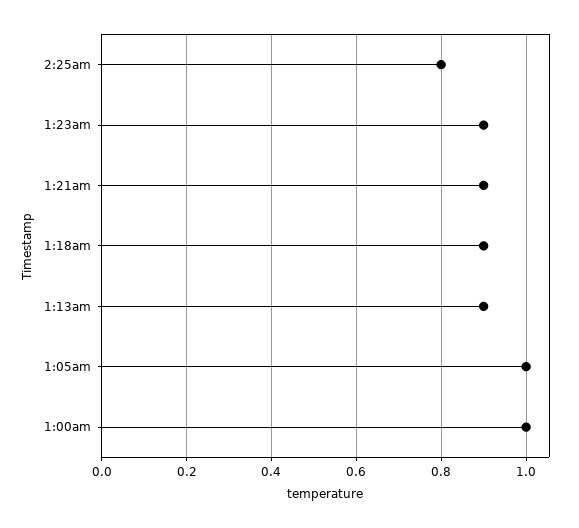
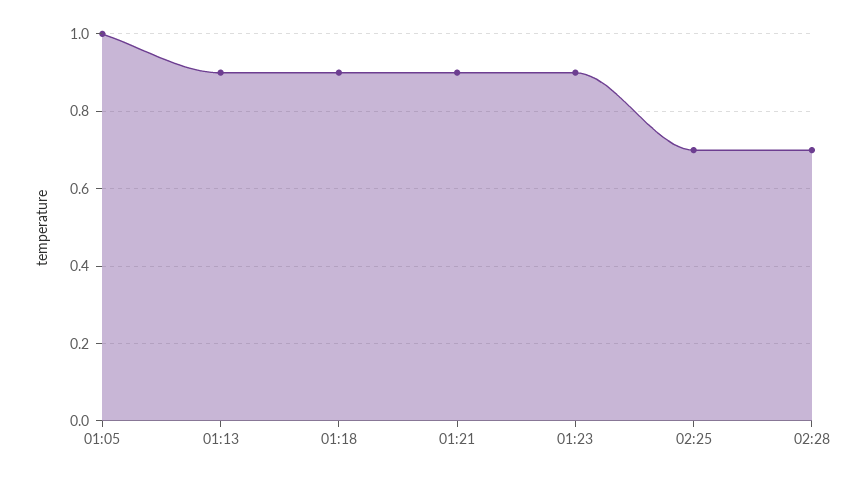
2:25am: 0.8 -> 0.7
1:00am: 1 -> none
02:28: none -> 0.7

